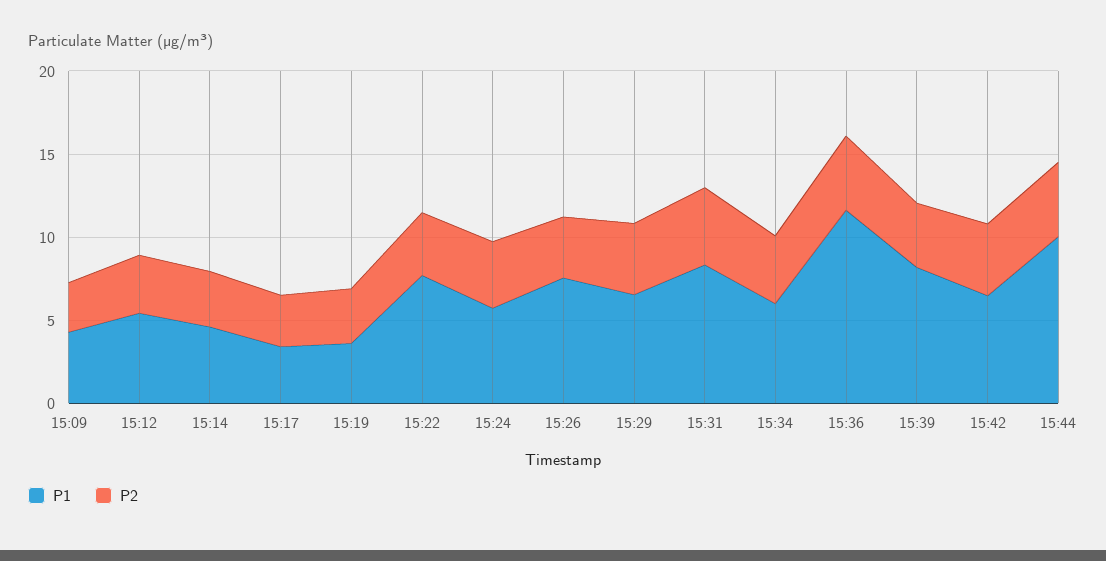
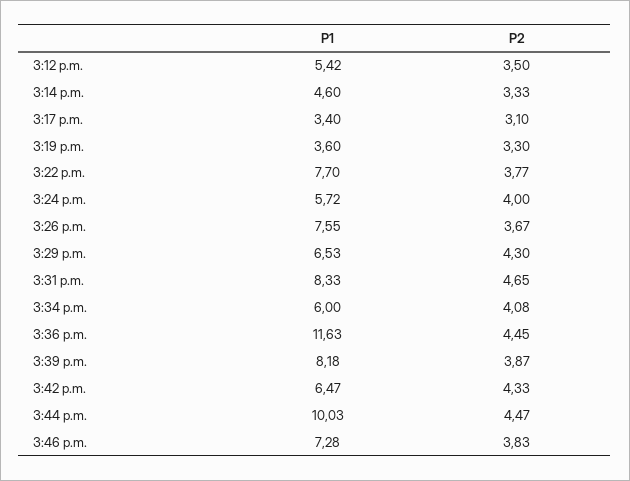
P1, 15:09: 4 -> none
P2, 15:09: 3 -> none
P1, 3:46 p.m.: none -> 7.28
P2, 3:46 p.m.: none -> 3.83

